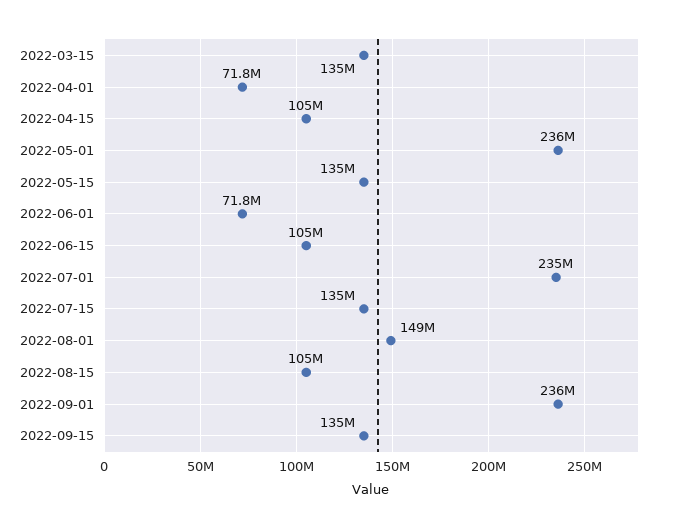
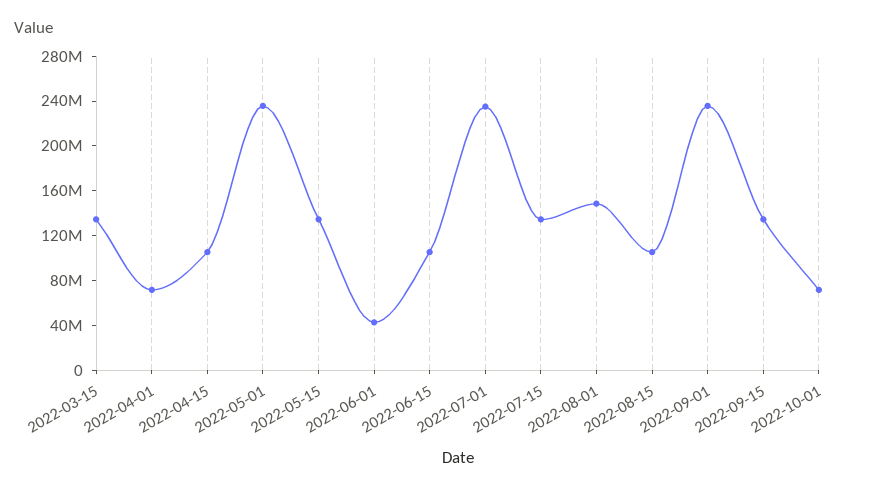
2022-06-01: 71800000 -> 40000000
2022-10-01: none -> 70000000

